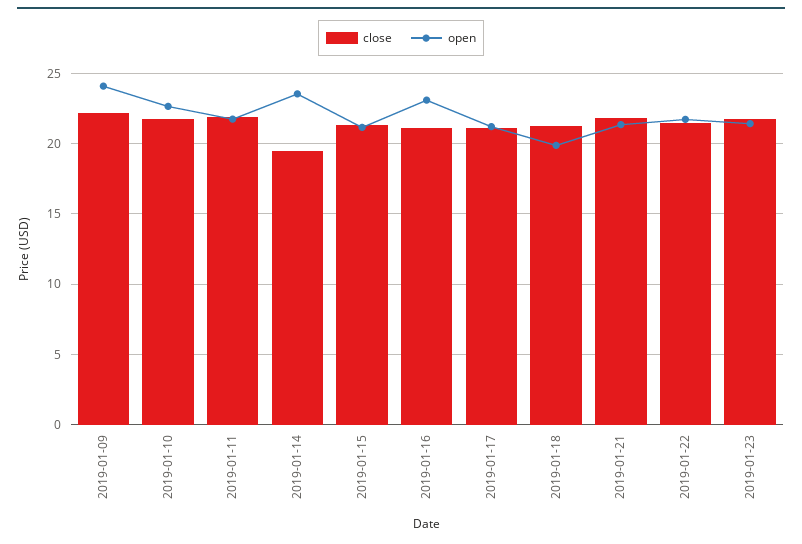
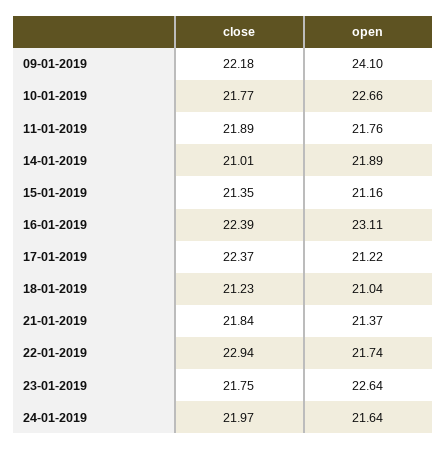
close, 2019-01-14: 19.5 -> 21.01
open, 2019-01-14: 23.5 -> 21.89
close, 2019-01-16: 21 -> 22.39
close, 2019-01-17: 21 -> 22.37
open, 2019-01-18: 20 -> 21.04
close, 2019-01-22: 21.5 -> 22.94
open, 2019-01-23: 21.5 -> 22.64
close, 24-01-2019: none -> 21.97
open, 24-01-2019: none -> 21.64

